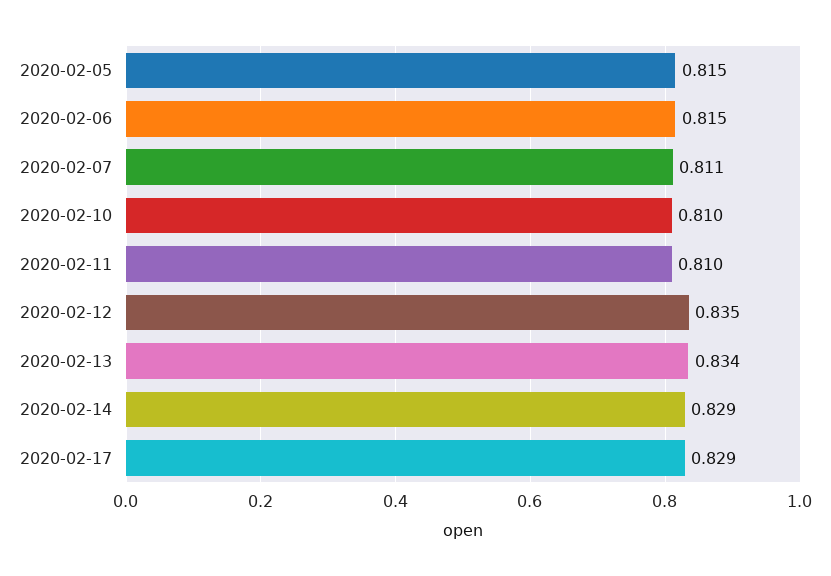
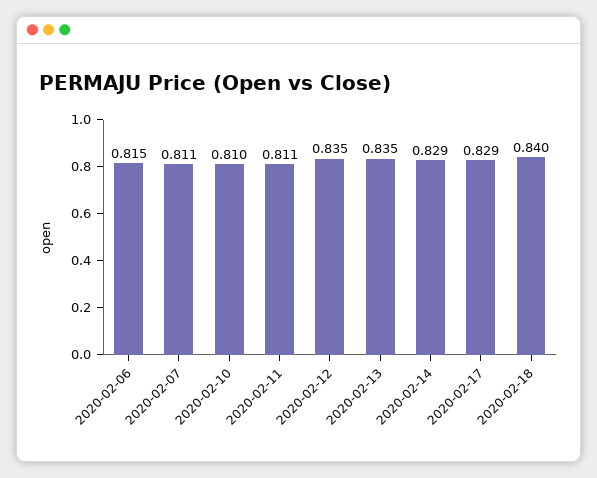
2020-02-05: 0.815 -> none
2020-02-11: 0.81 -> 0.811
2020-02-13: 0.834 -> 0.835
2020-02-18: none -> 0.84

